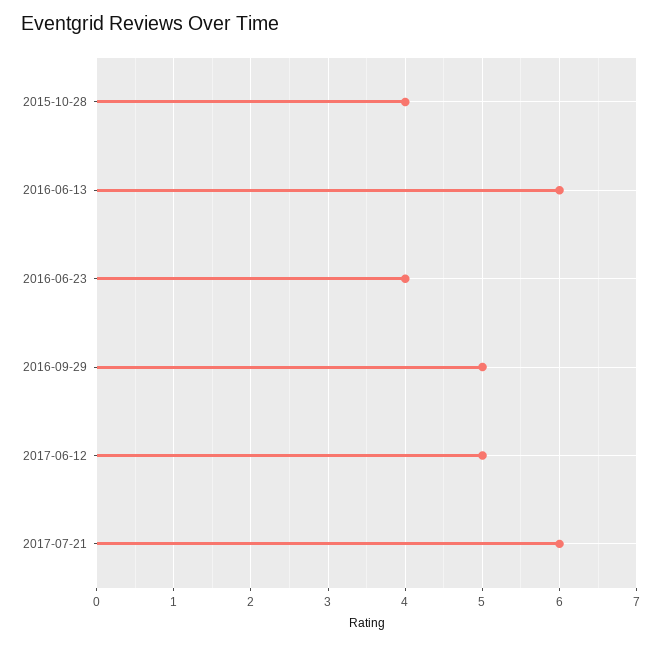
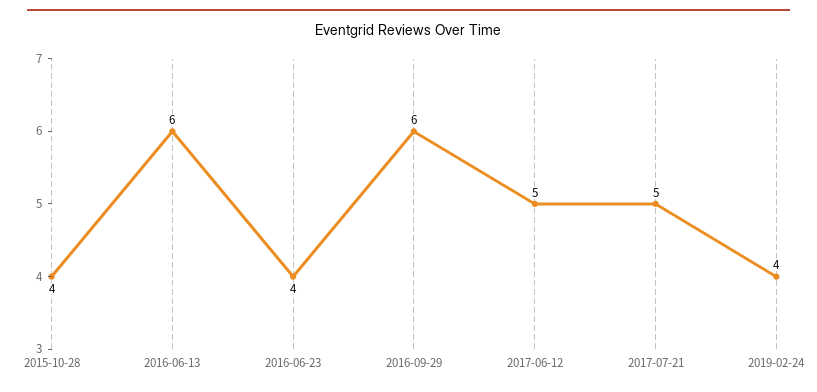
2016-09-29: 5 -> 6
2017-07-21: 6 -> 5
2019-02-24: none -> 4

